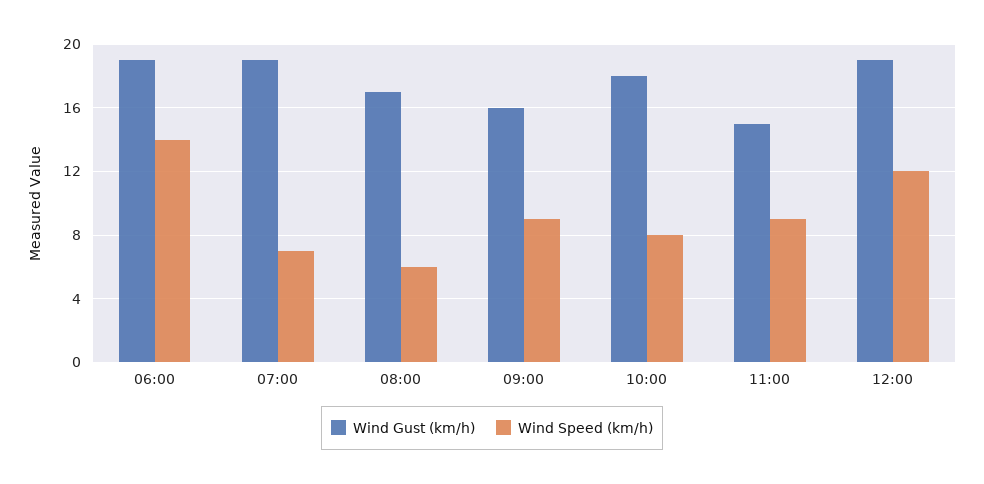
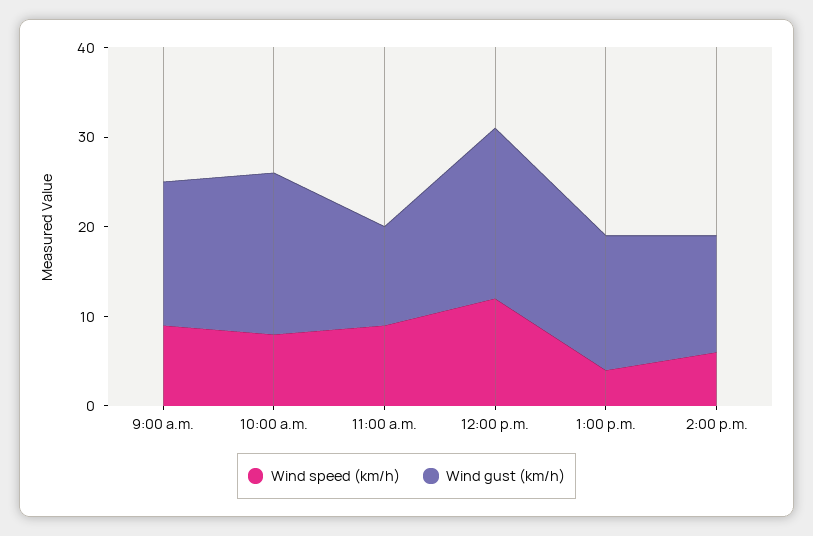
Wind Gust (km/h), 06:00: 19 -> none
Wind Speed (km/h), 06:00: 14 -> none
Wind Gust (km/h), 07:00: 19 -> none
Wind Speed (km/h), 07:00: 7 -> none
Wind Gust (km/h), 08:00: 17 -> none
Wind Speed (km/h), 08:00: 6 -> none
Wind Gust (km/h), 11:00: 15 -> 11
Wind Speed (km/h), 1:00 p.m.: none -> 4
Wind Gust (km/h), 1:00 p.m.: none -> 15
Wind Speed (km/h), 2:00 p.m.: none -> 6
Wind Gust (km/h), 2:00 p.m.: none -> 13

